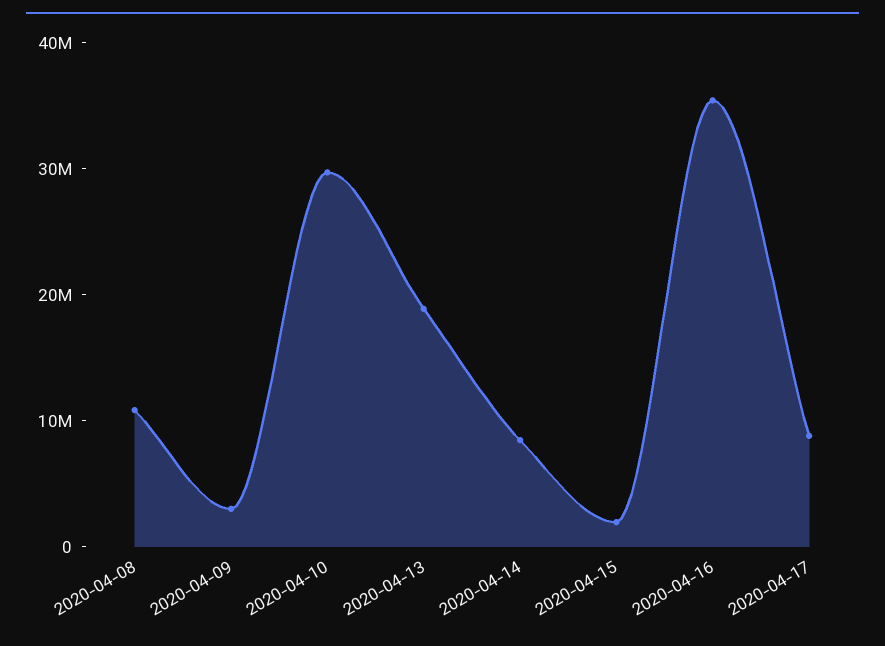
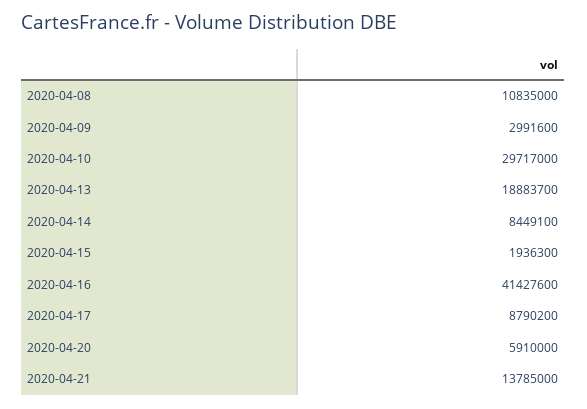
2020-04-16: 36000000 -> 41427600
2020-04-20: none -> 5910000
2020-04-21: none -> 13785000

